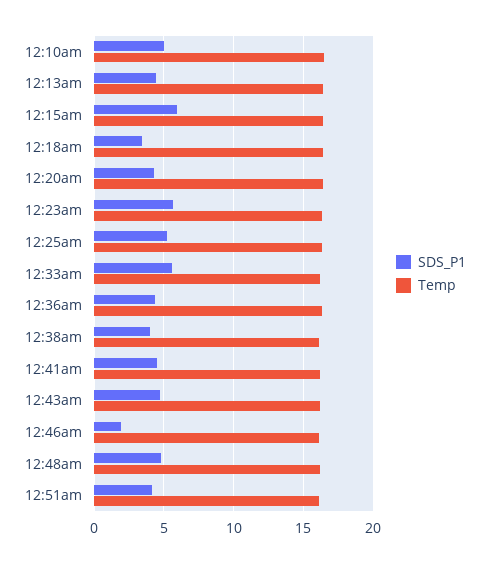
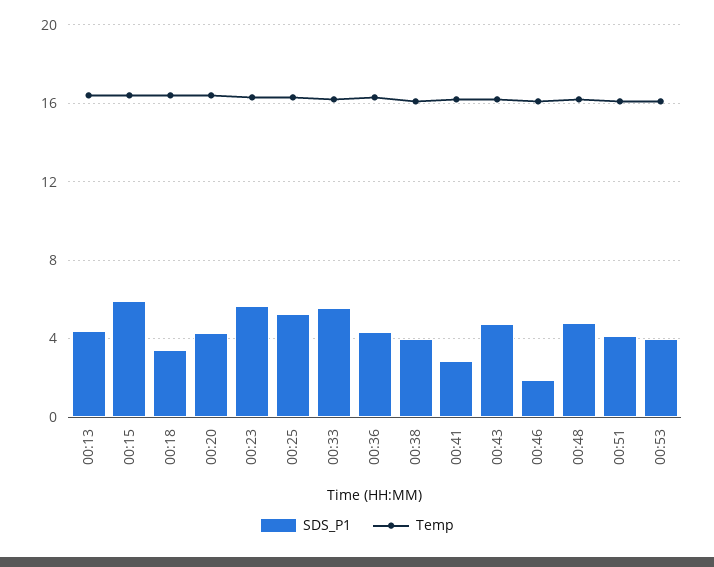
SDS_P1, 12:10am: 5 -> none
Temp, 12:10am: 16.5 -> none
SDS_P1, 12:41am: 4.5 -> 3
SDS_P1, 00:53: none -> 4
Temp, 00:53: none -> 16

